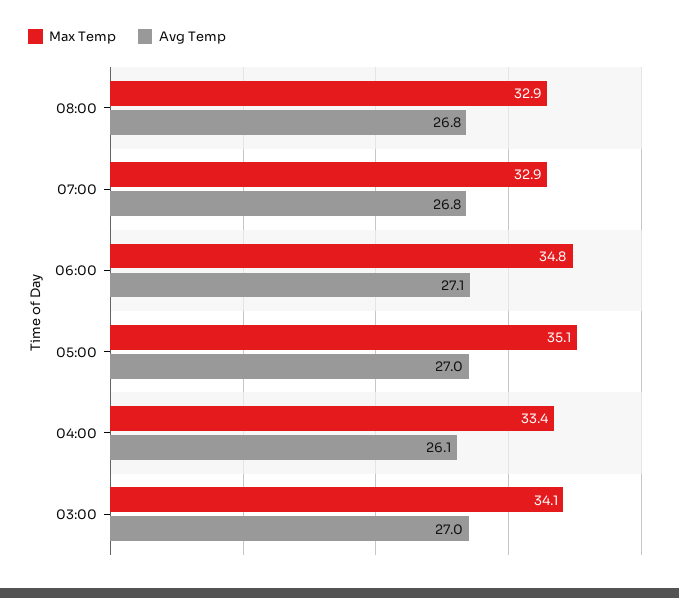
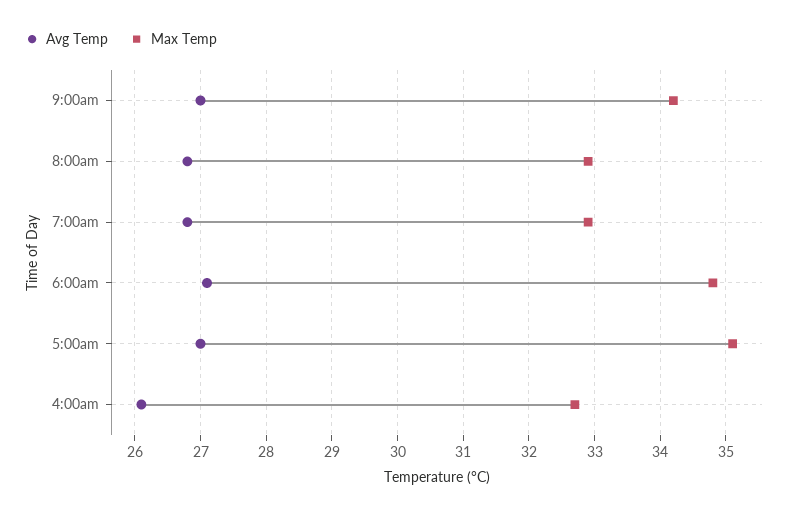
Max Temp, 04:00: 33.4 -> 32.7
Max Temp, 03:00: 34.1 -> none
Avg Temp, 03:00: 27 -> none
Avg Temp, 9:00am: none -> 27
Max Temp, 9:00am: none -> 34.2

